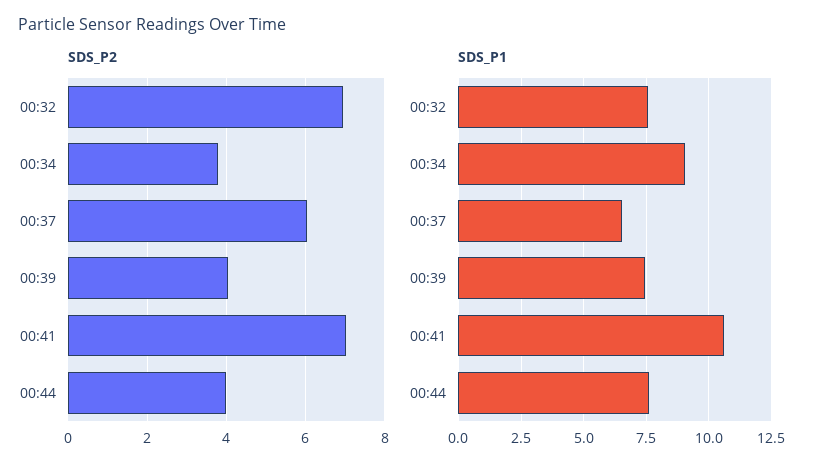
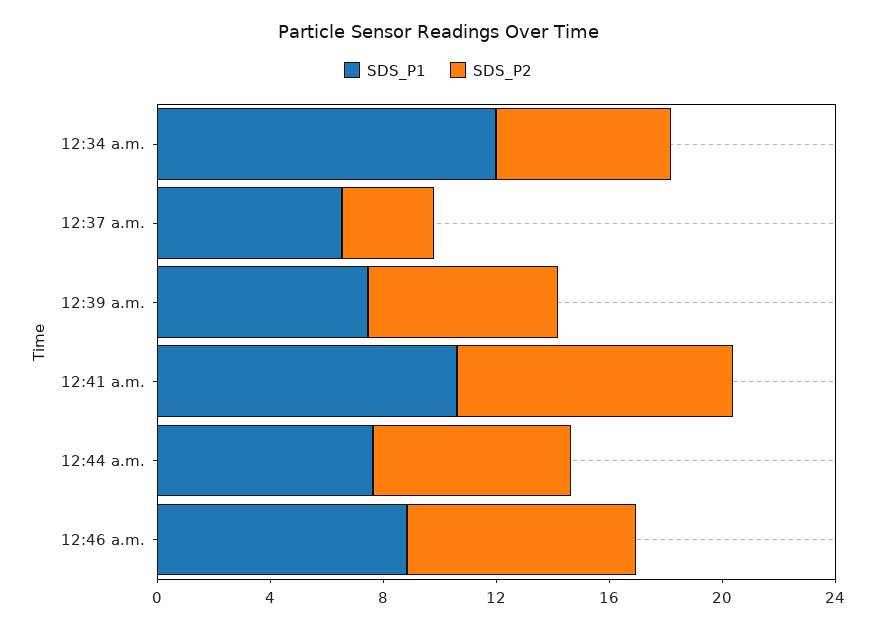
SDS_P2, 00:32: 7 -> none
SDS_P2, 00:34: 3.8 -> 6
SDS_P2, 00:37: 6 -> 3
SDS_P2, 00:39: 4 -> 7
SDS_P2, 00:41: 7 -> 10
SDS_P2, 00:44: 4 -> 7
SDS_P1, 00:32: 7.5 -> none
SDS_P1, 00:34: 9 -> 12
SDS_P1, 12:46 a.m.: none -> 9
SDS_P2, 12:46 a.m.: none -> 8

